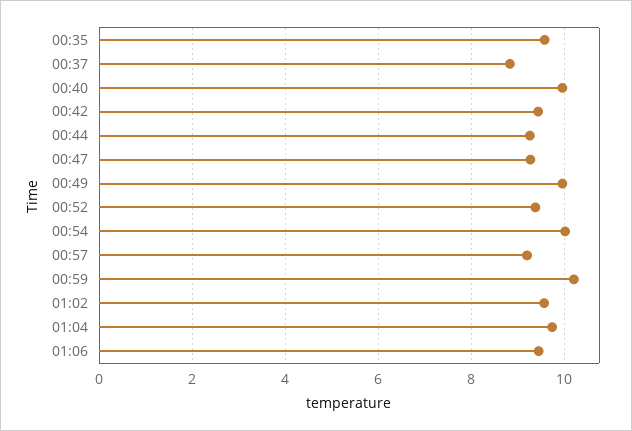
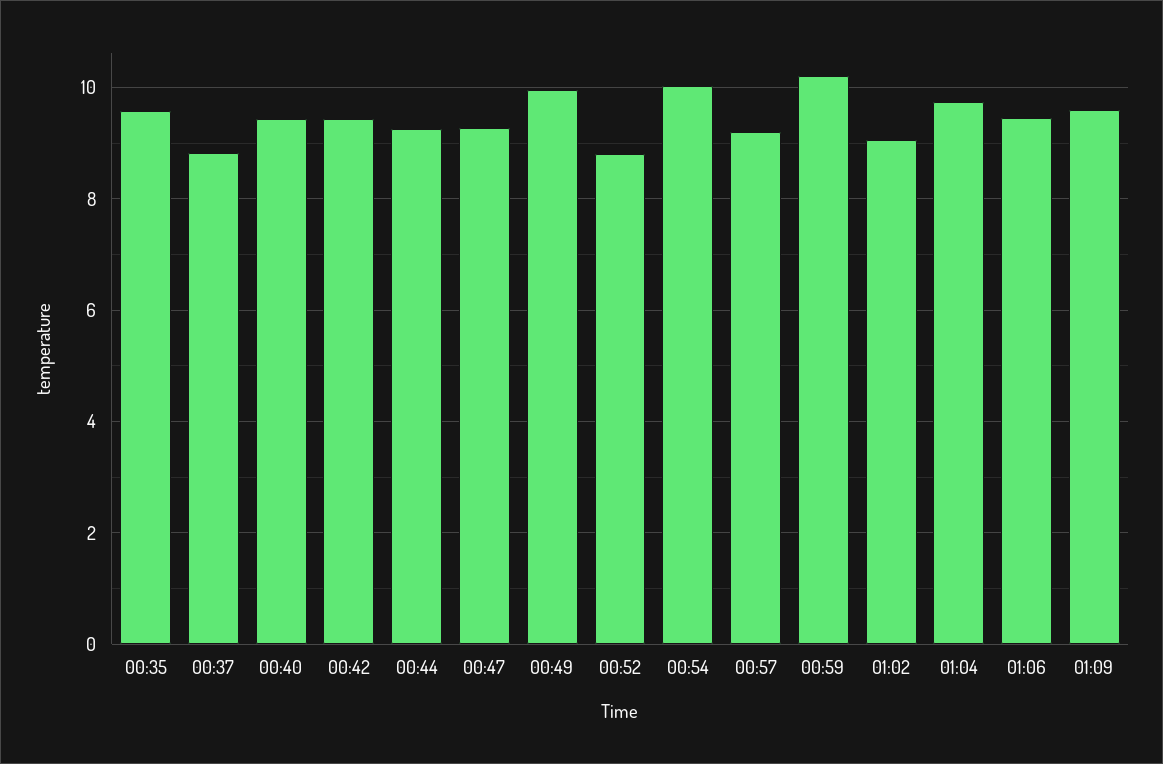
00:40: 10 -> 9.4
00:52: 9.4 -> 8.8
01:02: 9.6 -> 9
01:09: none -> 9.6

